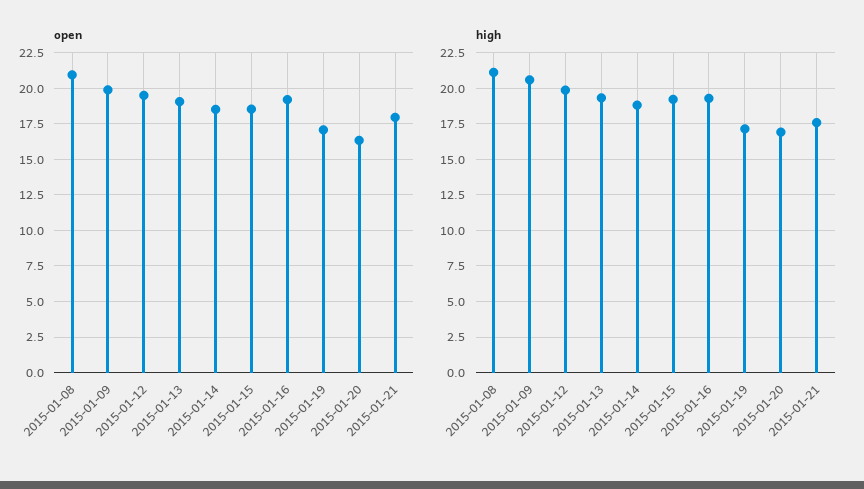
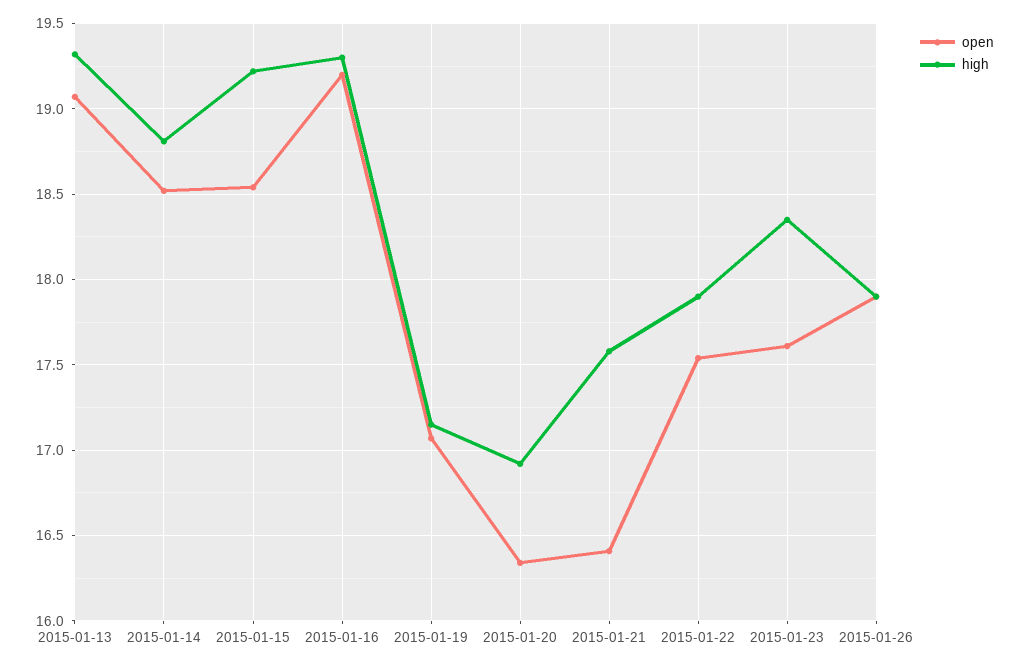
open, 2015-01-08: 21 -> none
open, 2015-01-09: 20 -> none
open, 2015-01-12: 19.5 -> none
open, 2015-01-21: 18 -> 16.4
high, 2015-01-08: 21 -> none
high, 2015-01-09: 20.5 -> none
high, 2015-01-12: 20 -> none
open, 2015-01-22: none -> 17.55
high, 2015-01-22: none -> 17.9
open, 2015-01-23: none -> 17.6
high, 2015-01-23: none -> 18.35
open, 2015-01-26: none -> 17.9
high, 2015-01-26: none -> 17.9

